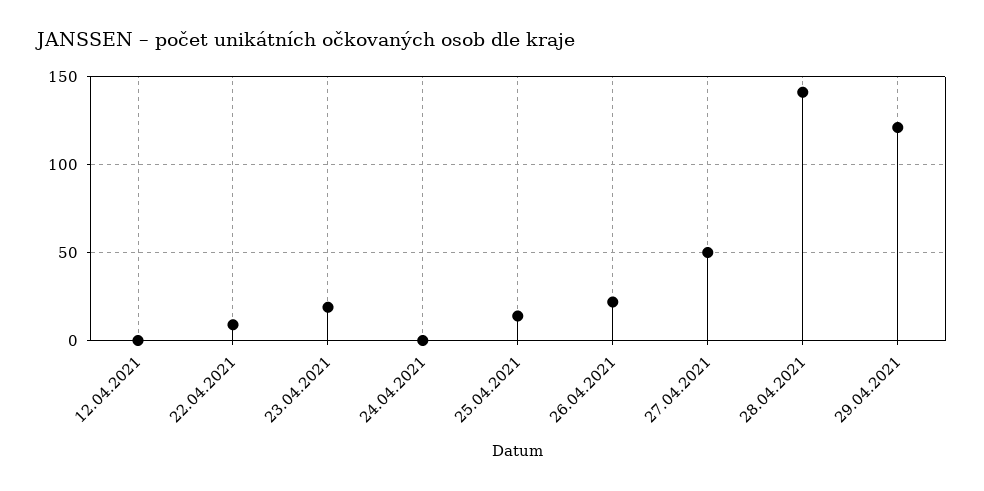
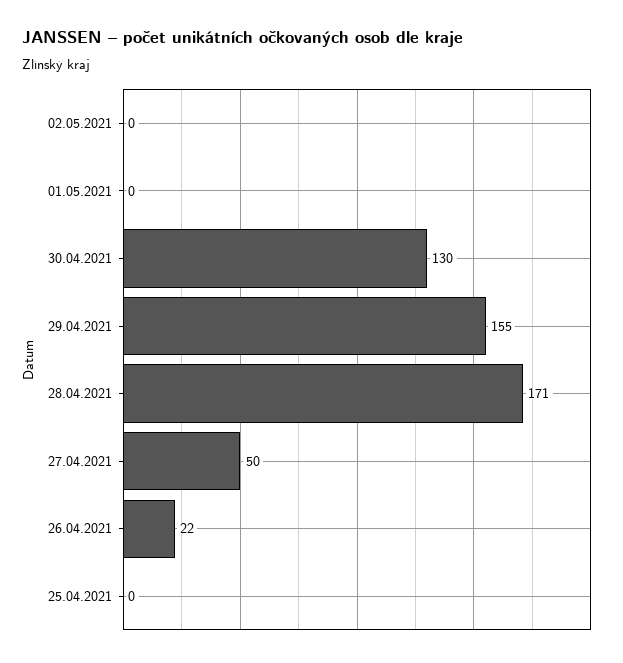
12.04.2021: 0 -> none
22.04.2021: 10 -> none
23.04.2021: 20 -> none
24.04.2021: 0 -> none
25.04.2021: 15 -> 0
28.04.2021: 140 -> 171
29.04.2021: 120 -> 155
02.05.2021: none -> 0
01.05.2021: none -> 0
30.04.2021: none -> 130

